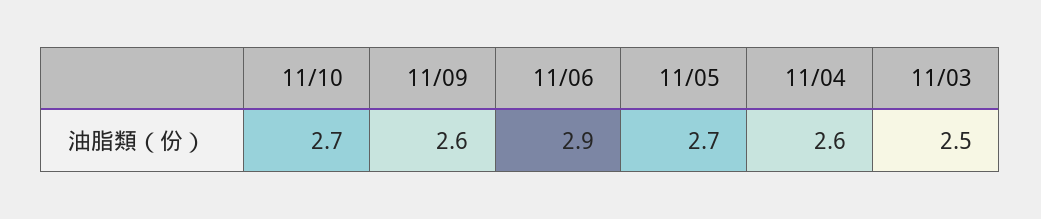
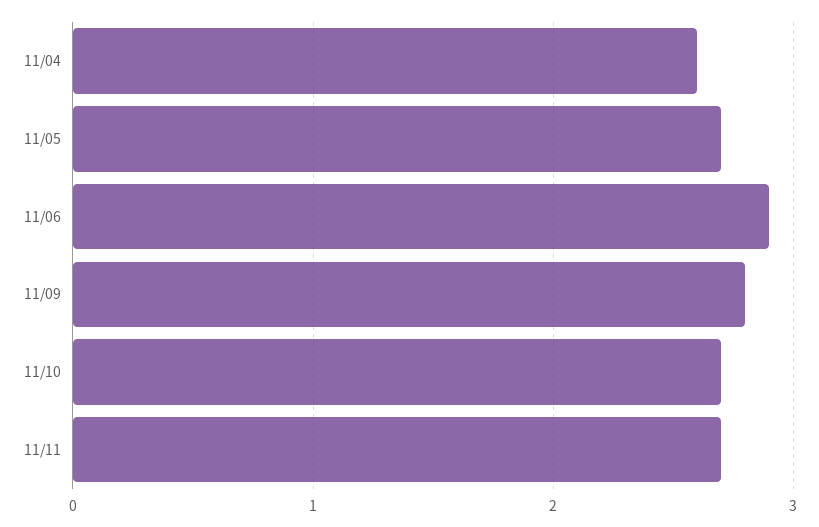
11/09: 2.6 -> 2.8
11/03: 2.5 -> none
11/11: none -> 2.7

